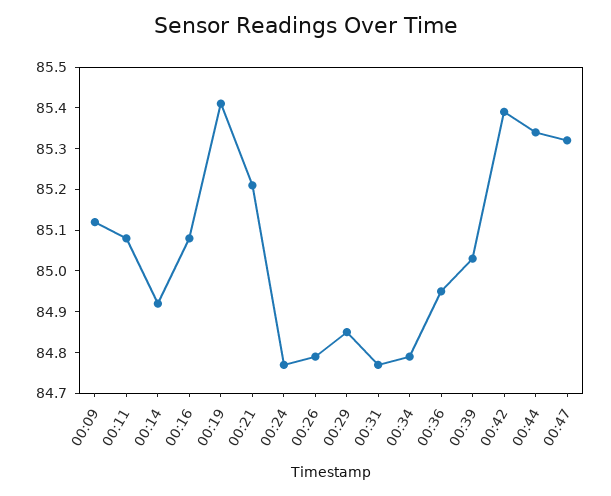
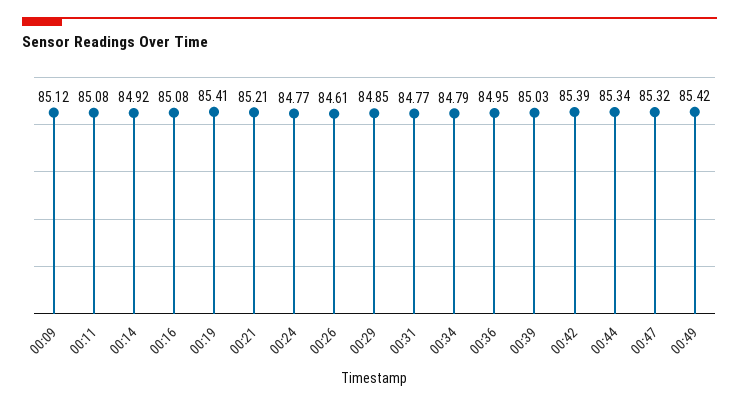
00:26: 84.8 -> 84.61
00:49: none -> 85.42

